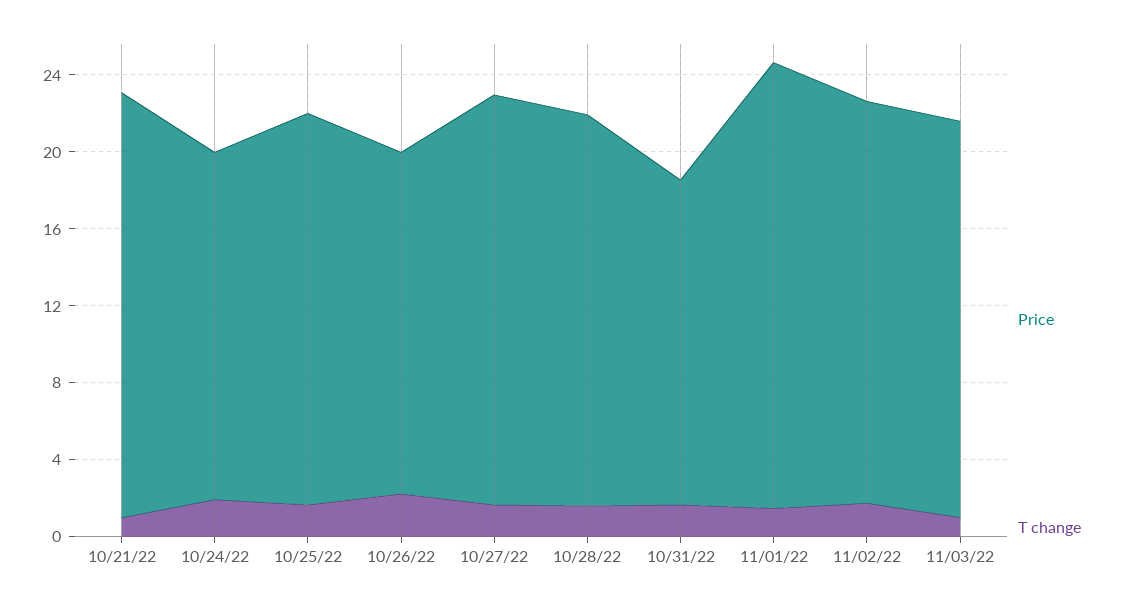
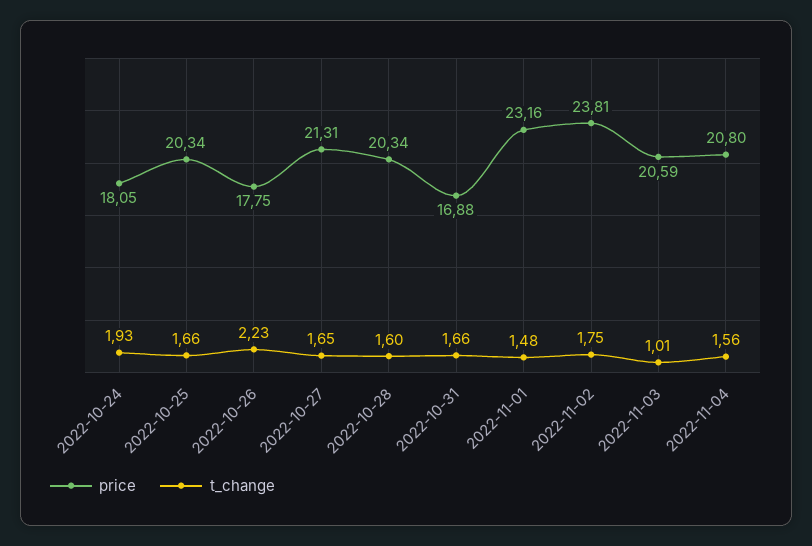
Price, 10/21/22: 22 -> none
T change, 10/21/22: 1 -> none
Price, 11/02/22: 21 -> 23.81
Price, 2022-11-04: none -> 20.8
T change, 2022-11-04: none -> 1.56

